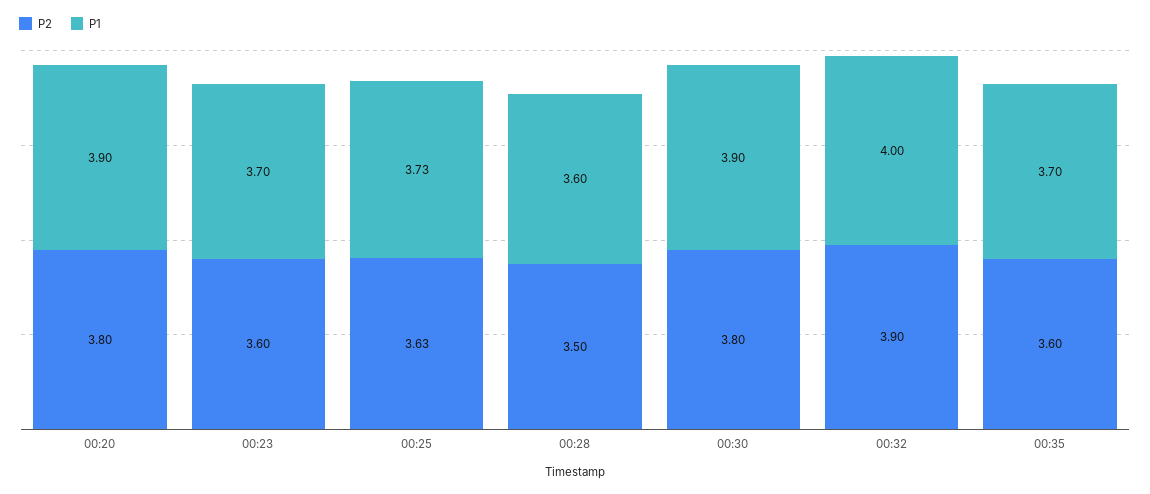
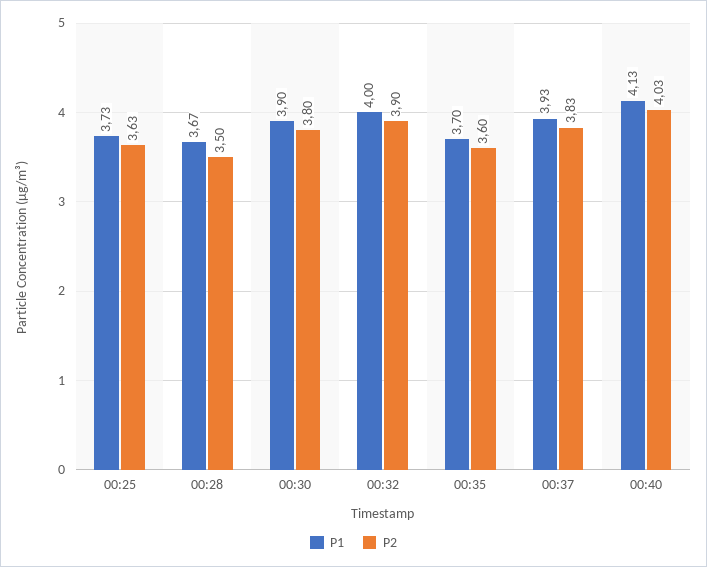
P2, 00:20: 3.8 -> none
P1, 00:20: 3.9 -> none
P2, 00:23: 3.6 -> none
P1, 00:23: 3.7 -> none
P1, 00:28: 3.6 -> 3.67
P1, 00:37: none -> 3.93
P2, 00:37: none -> 3.83
P1, 00:40: none -> 4.13
P2, 00:40: none -> 4.03

